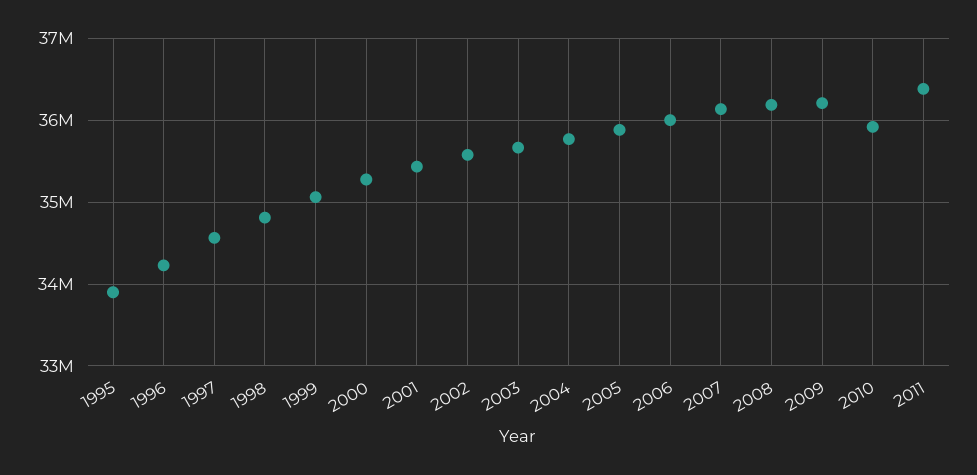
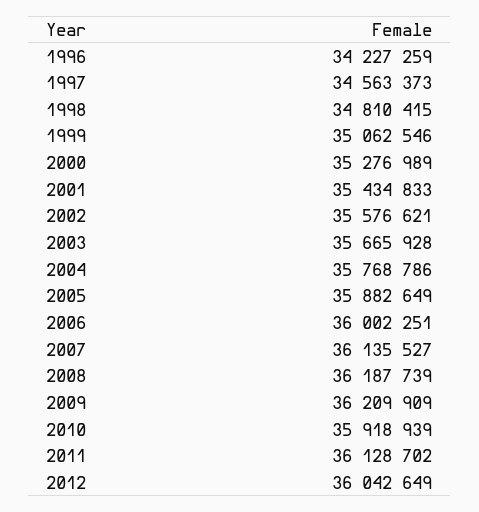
1995: 33900000 -> none
2011: 36400000 -> 36128702
2012: none -> 36042649

